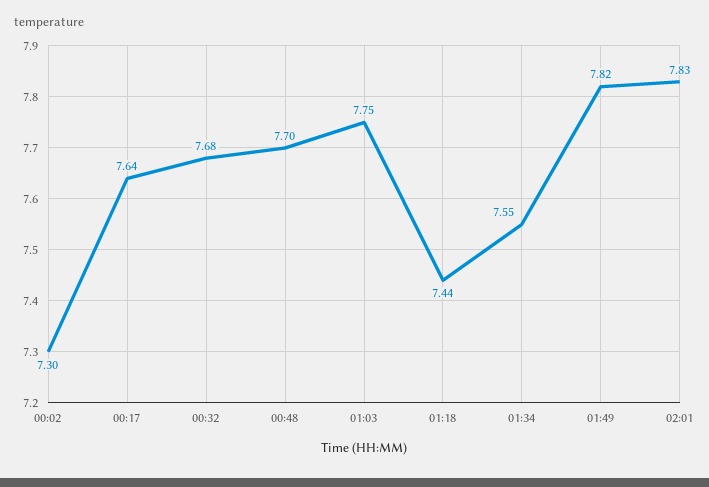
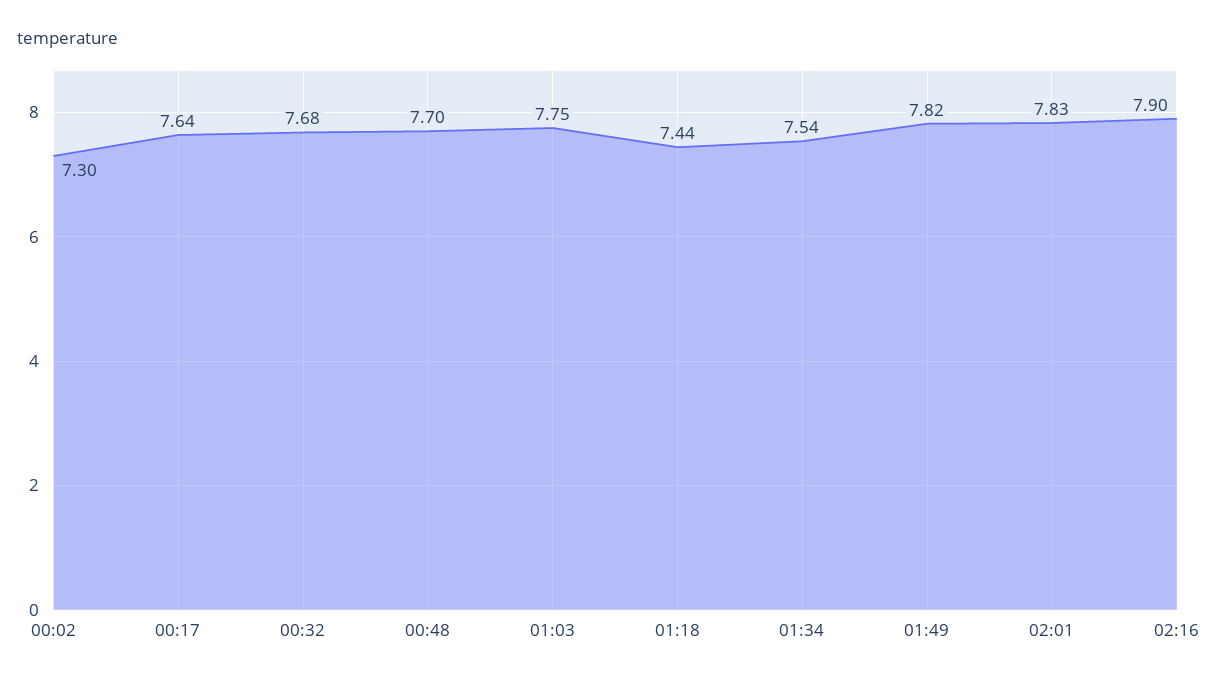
01:34: 7.55 -> 7.54
02:16: none -> 7.9

